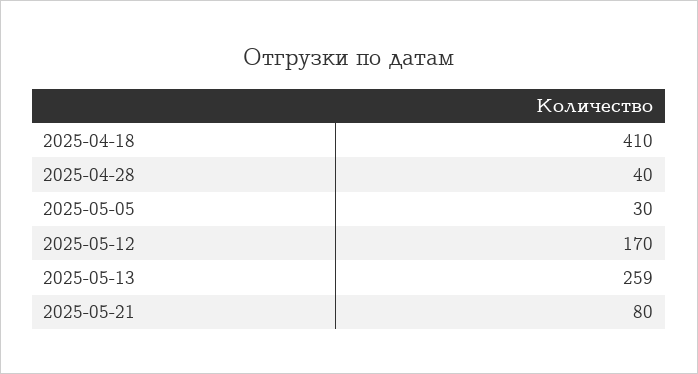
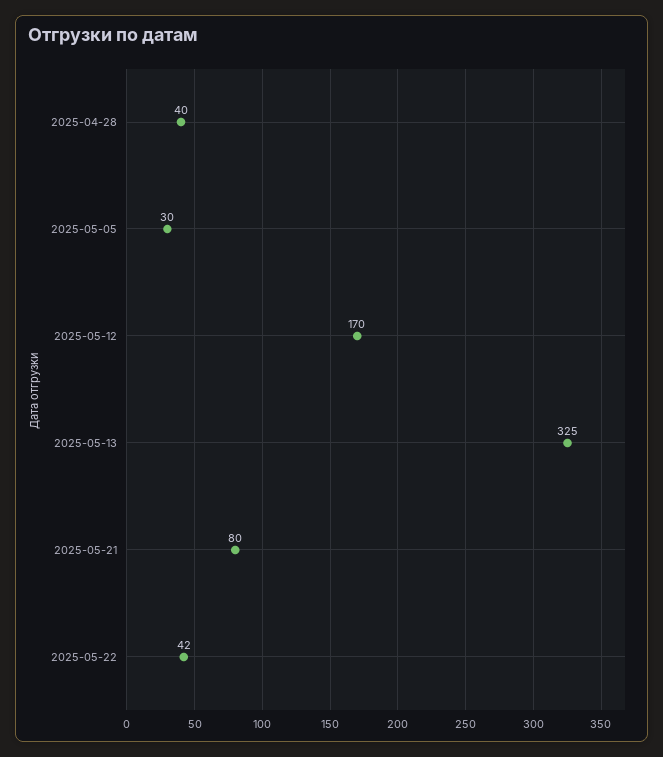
2025-04-18: 410 -> none
2025-05-13: 259 -> 325
2025-05-22: none -> 42

